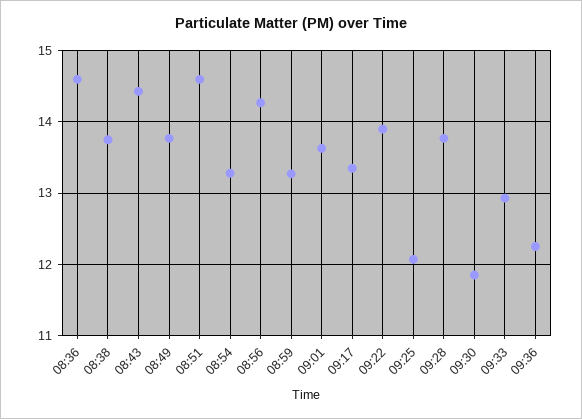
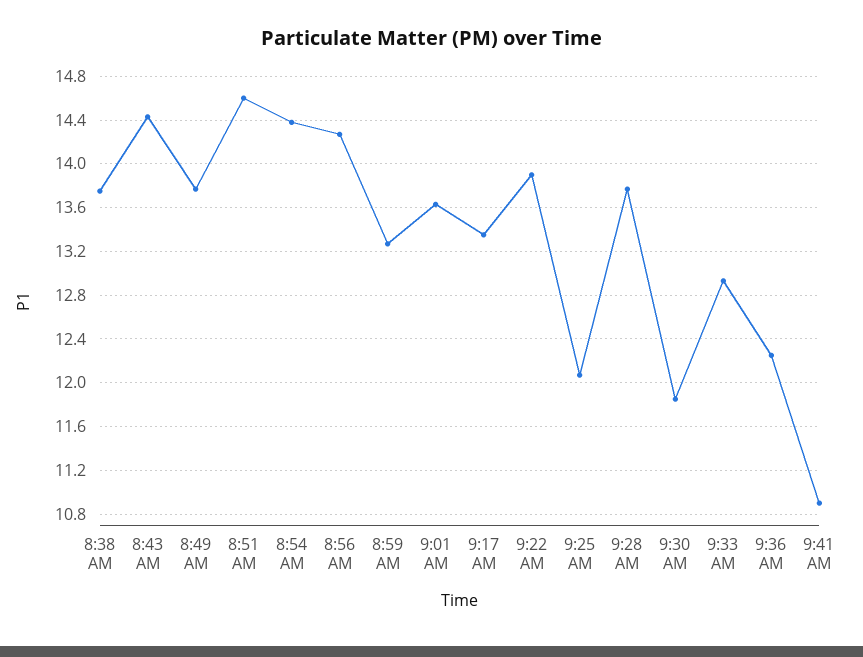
08:36: 14.6 -> none
08:54: 13.3 -> 14.4
9:41 AM: none -> 10.9

